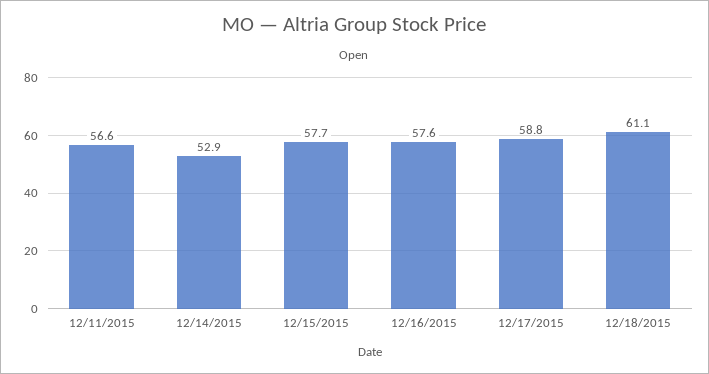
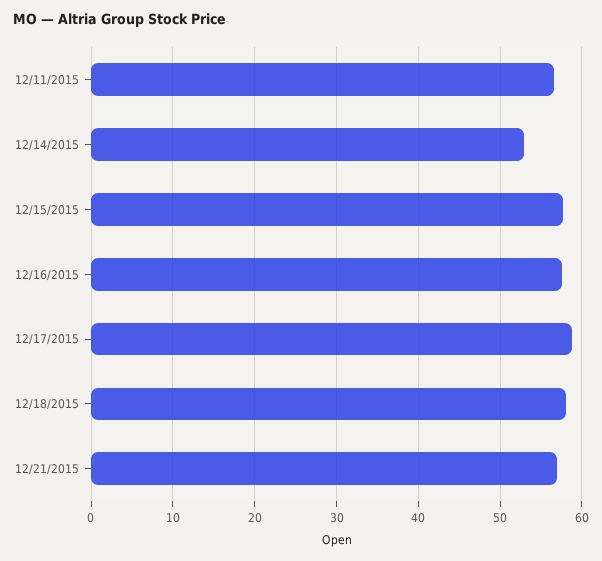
12/18/2015: 61.1 -> 58
12/21/2015: none -> 57

